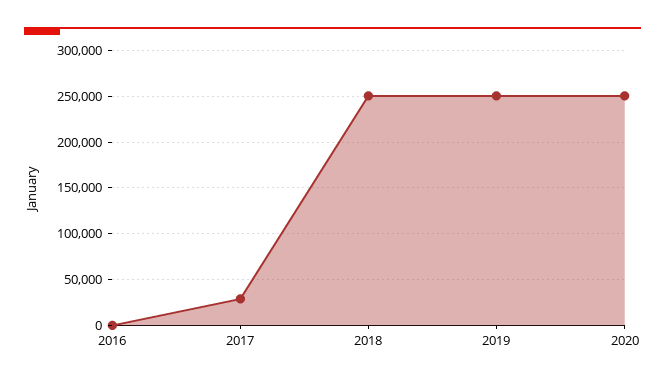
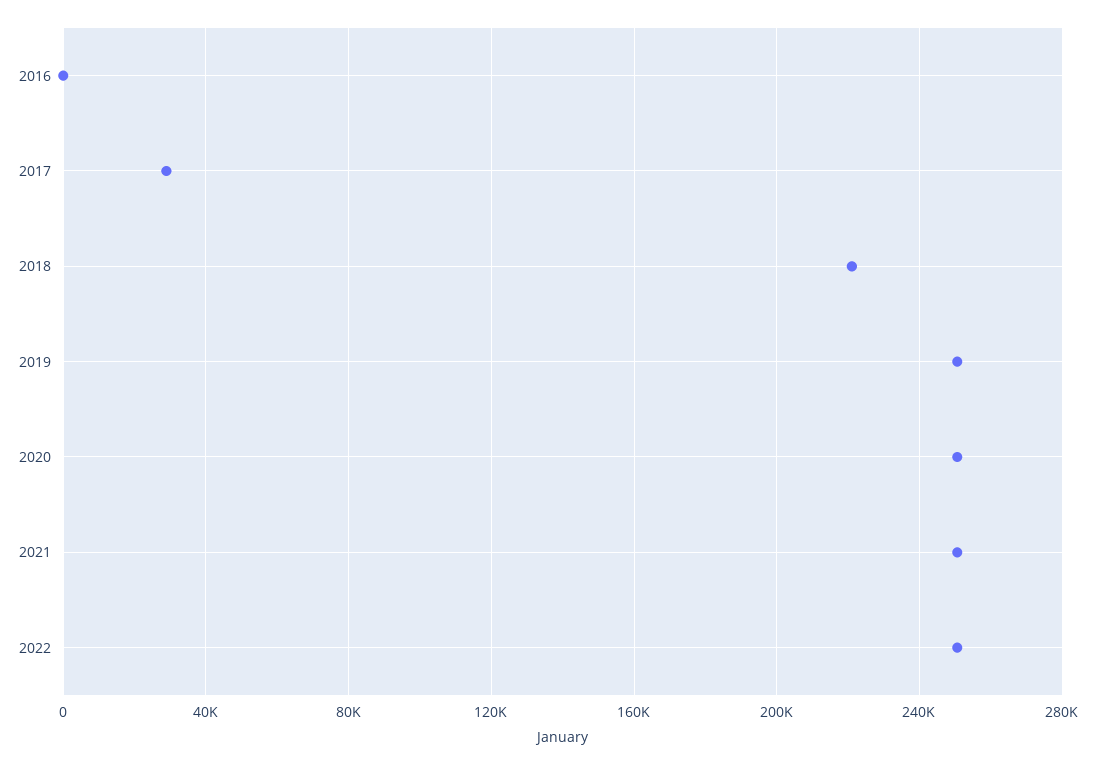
2018: 250000 -> 220000
2021: none -> 250000
2022: none -> 250000

